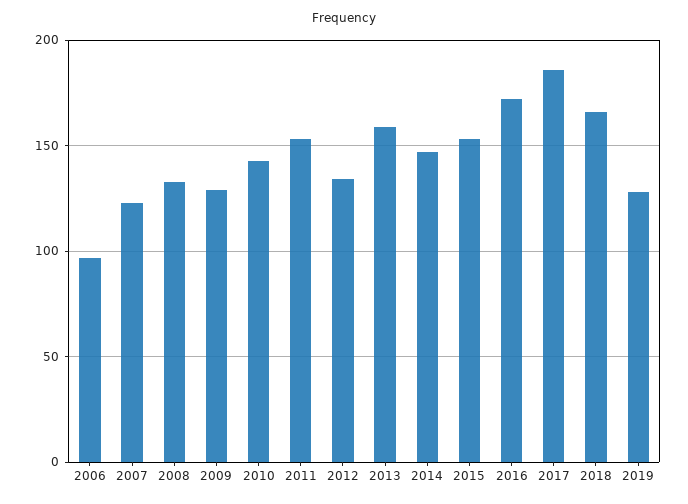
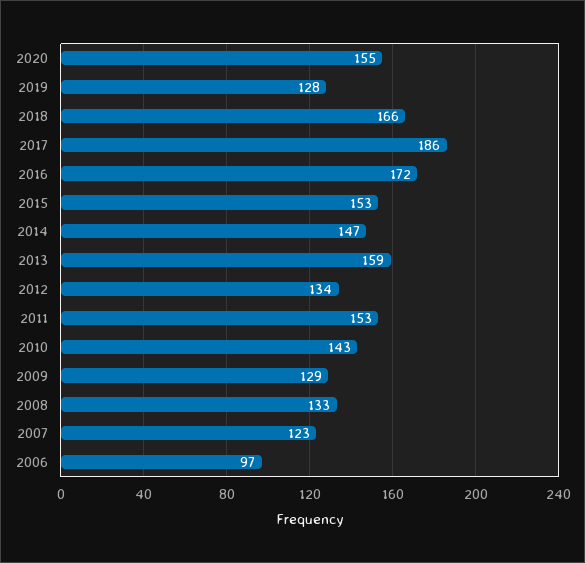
2020: none -> 155

